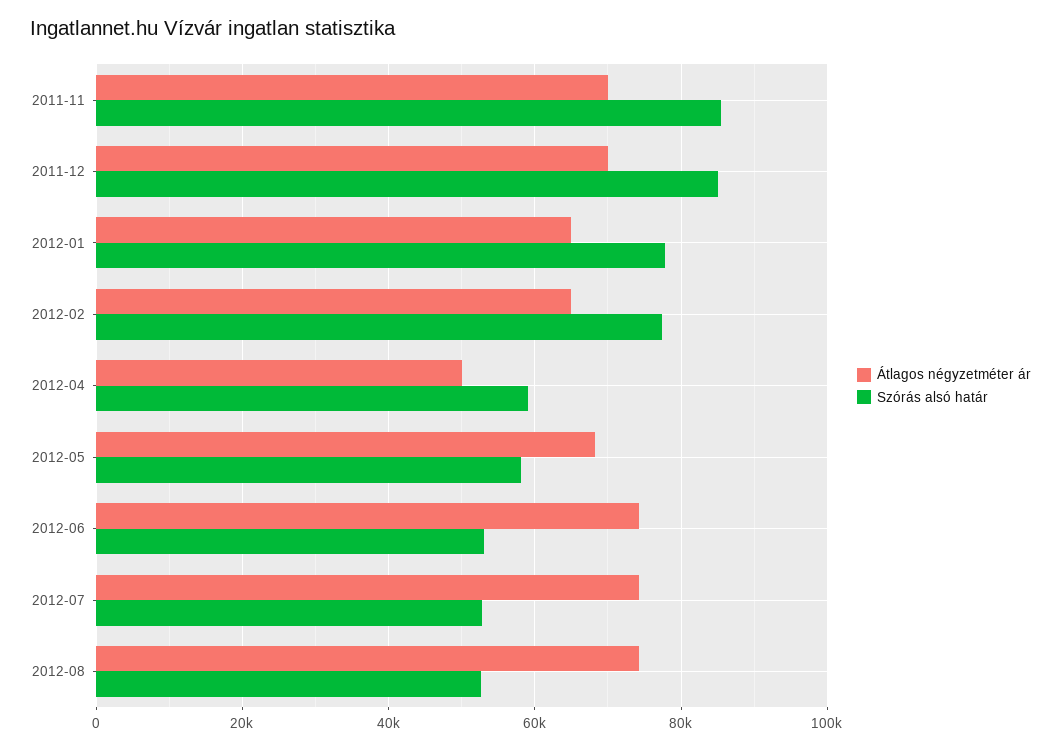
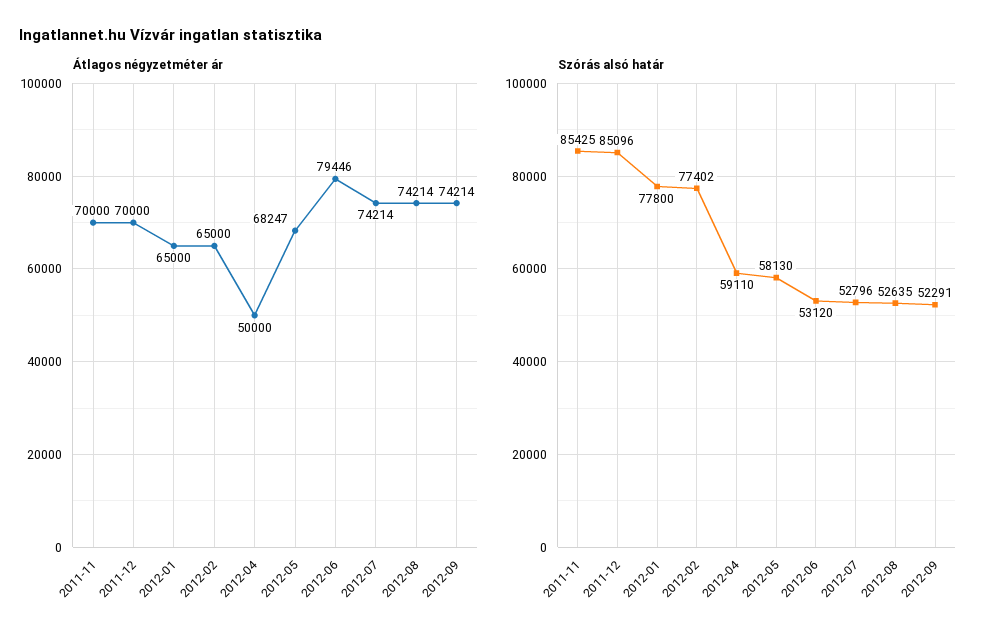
Átlagos négyzetméter ár, 2012-06: 74000 -> 79446
Átlagos négyzetméter ár, 2012-09: none -> 74214
Szórás alsó határ, 2012-09: none -> 52291

